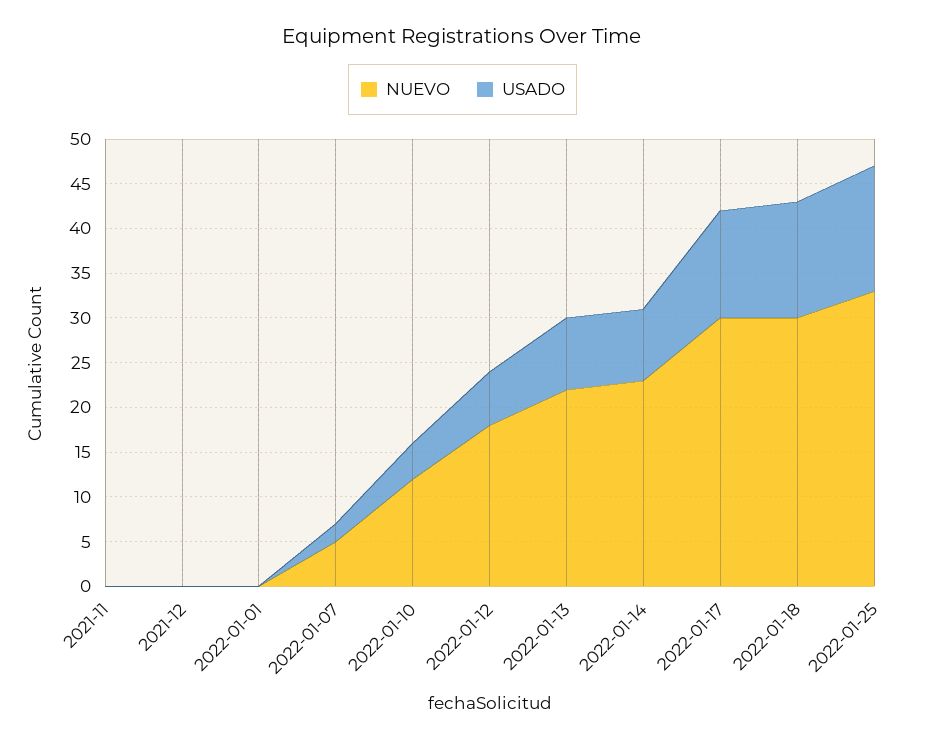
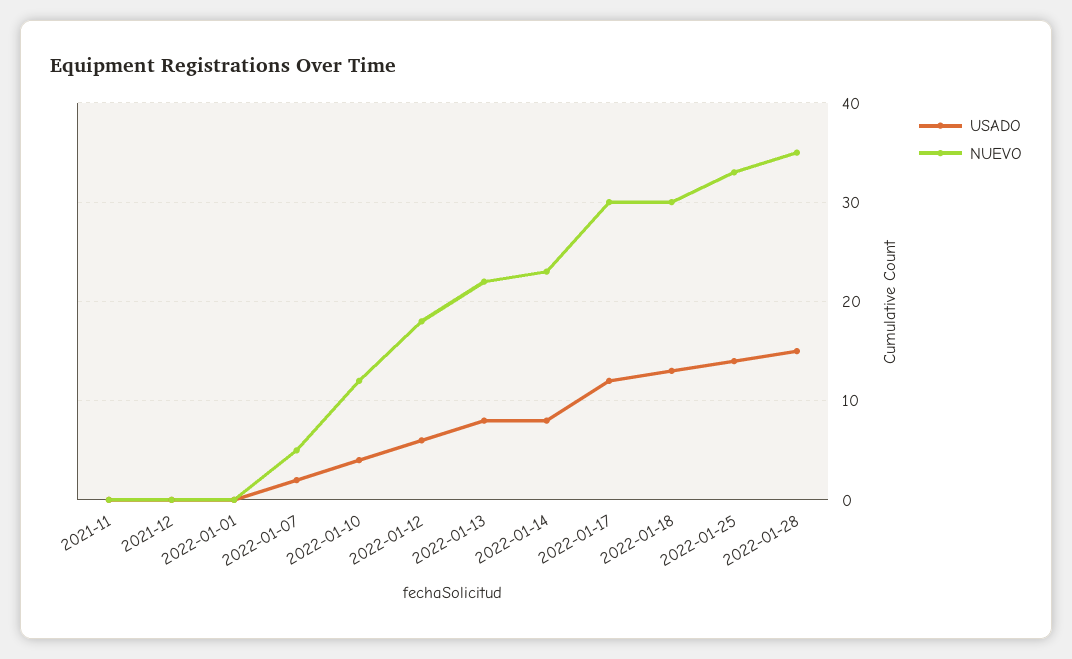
USADO, 2022-01-28: none -> 15
NUEVO, 2022-01-28: none -> 35

